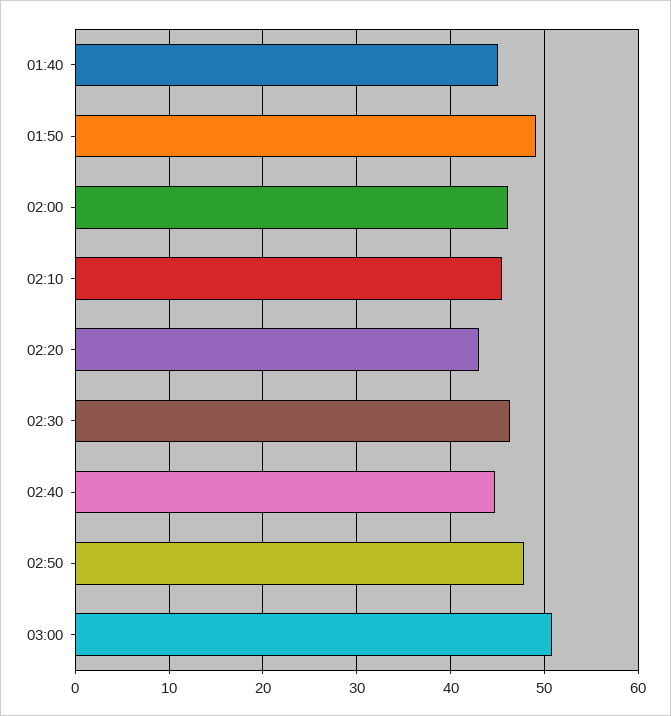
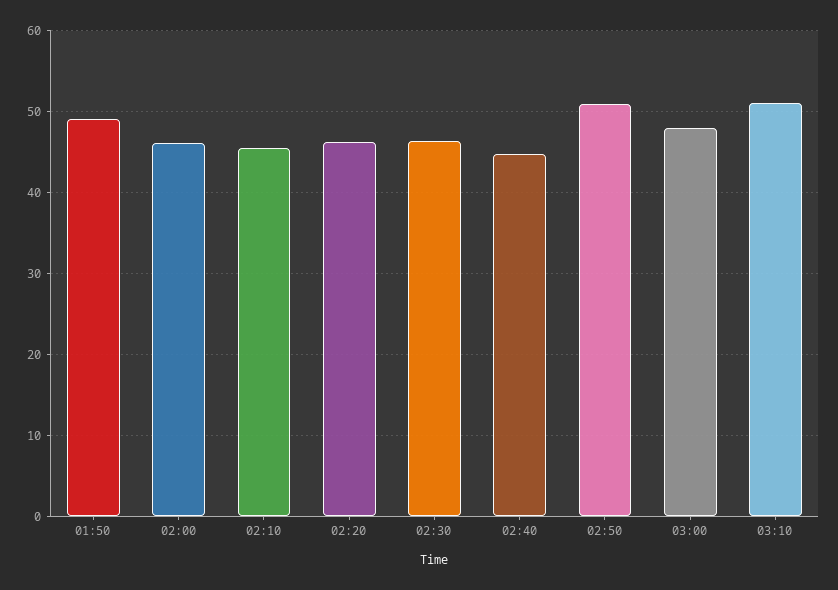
01:40: 45 -> none
02:20: 43 -> 46
02:50: 48 -> 51
03:00: 51 -> 48
03:10: none -> 51

